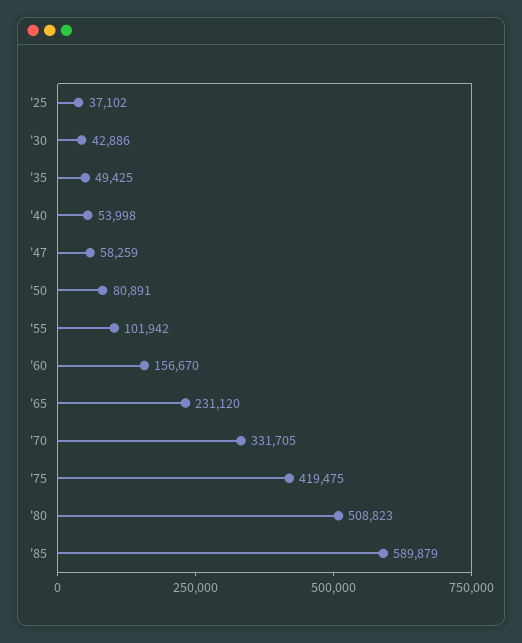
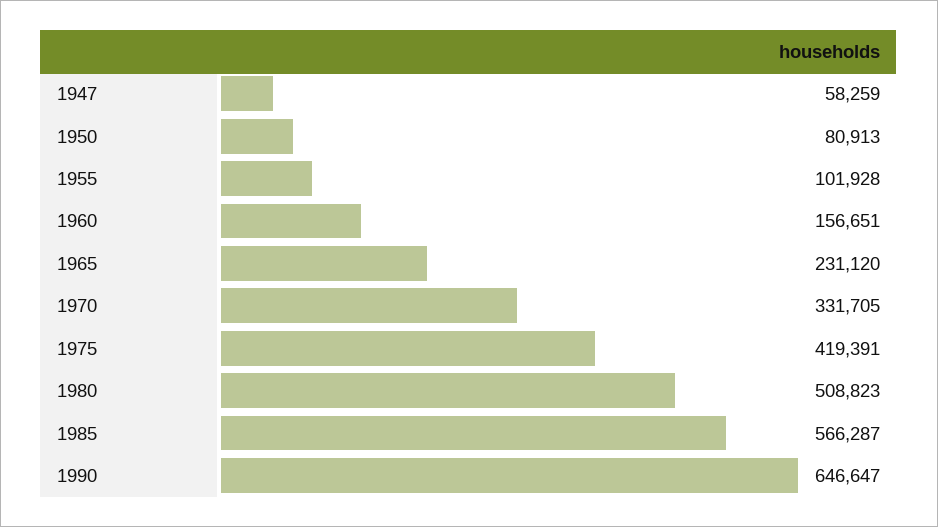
'25: 37102 -> none
'30: 42886 -> none
'35: 49425 -> none
'40: 53998 -> none
'50: 80891 -> 80913
'55: 101942 -> 101928
'60: 156670 -> 156651
'75: 419475 -> 419391
'85: 589879 -> 566287
1990: none -> 646647

